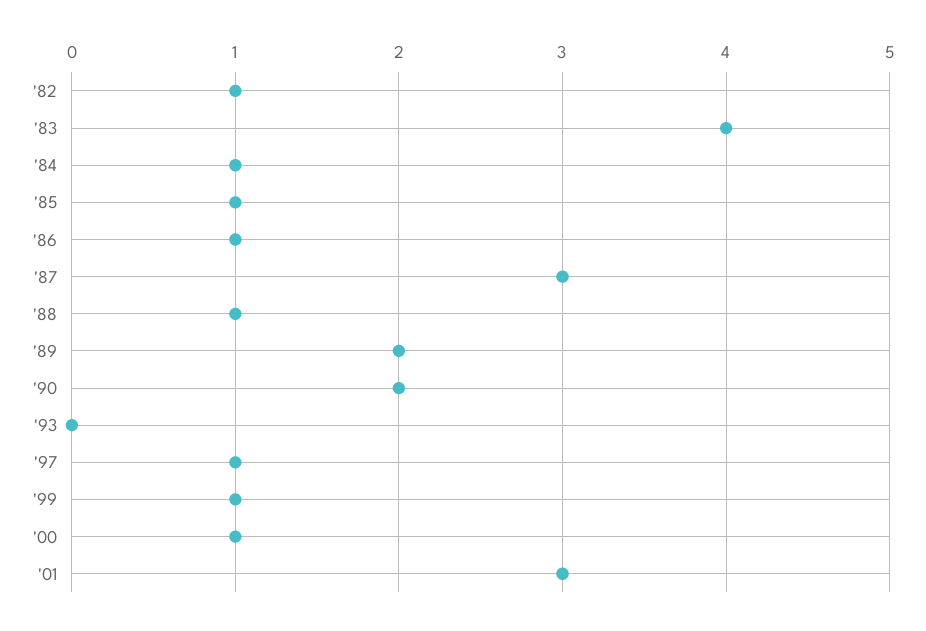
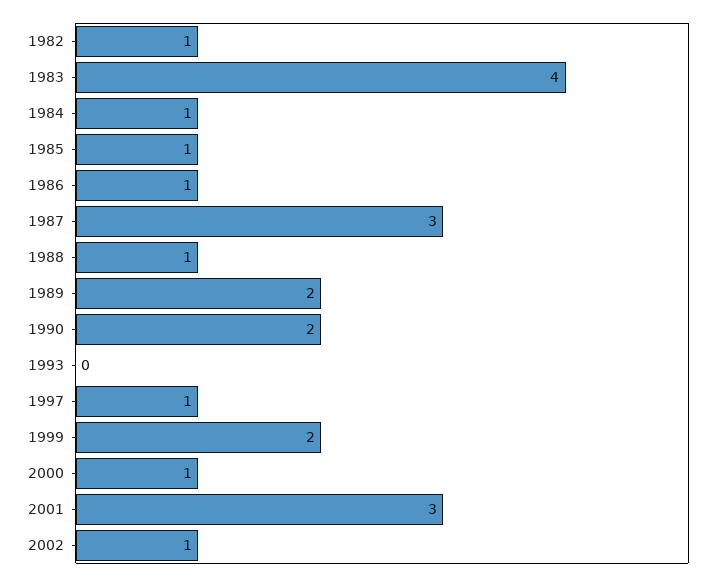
'99: 1 -> 2
2002: none -> 1

